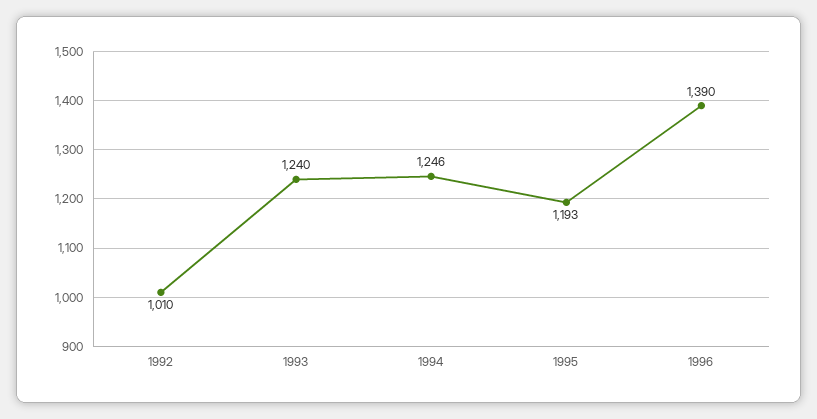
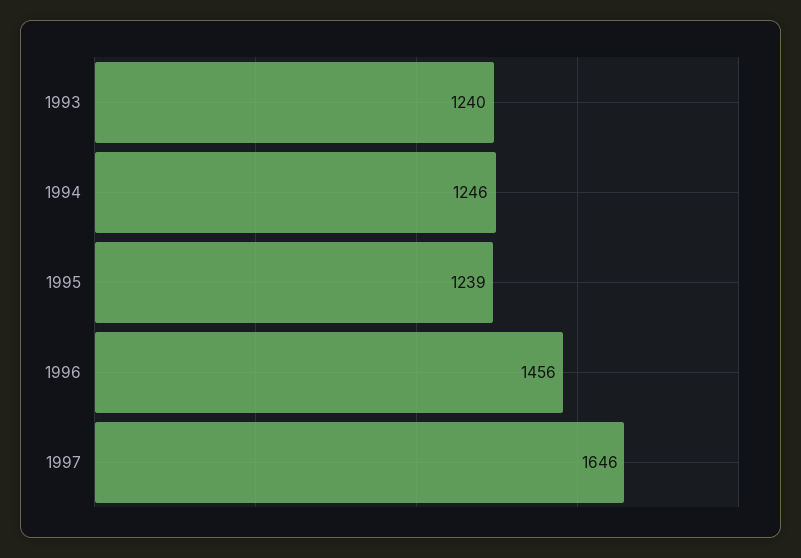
1992: 1010 -> none
1995: 1193 -> 1239
1996: 1390 -> 1456
1997: none -> 1646

